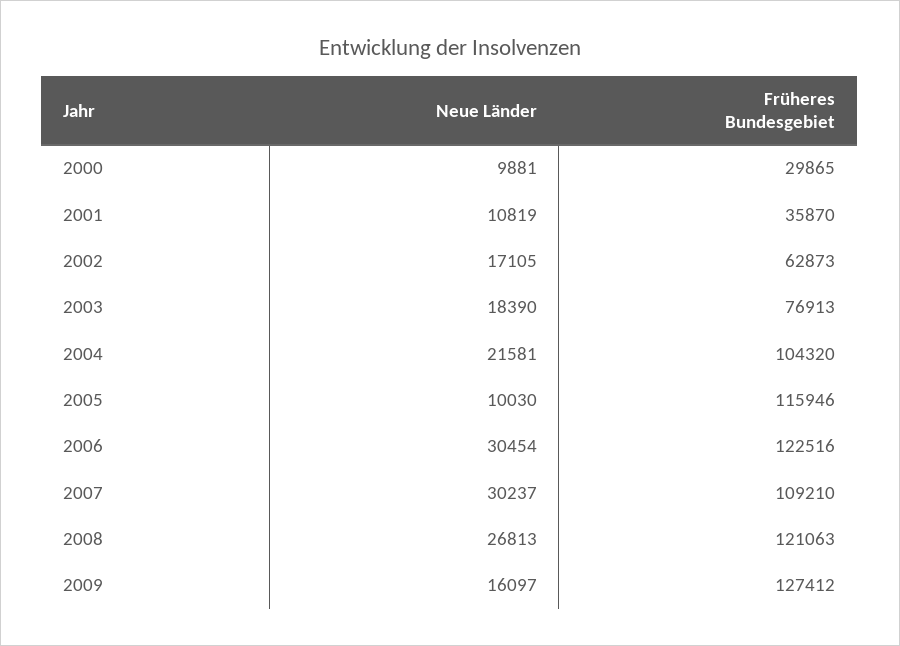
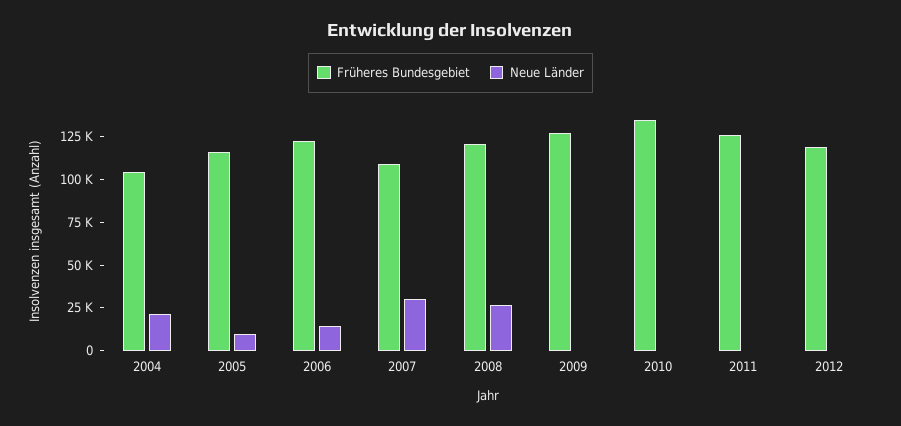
Neue Länder, 2000: 9881 -> none
Früheres Bundesgebiet, 2000: 29865 -> none
Neue Länder, 2001: 10819 -> none
Früheres Bundesgebiet, 2001: 35870 -> none
Neue Länder, 2002: 17105 -> none
Früheres Bundesgebiet, 2002: 62873 -> none
Neue Länder, 2003: 18390 -> none
Früheres Bundesgebiet, 2003: 76913 -> none
Neue Länder, 2006: 30454 -> 15000
Neue Länder, 2009: 16097 -> 0
Früheres Bundesgebiet, 2010: none -> 135000
Neue Länder, 2010: none -> 0
Früheres Bundesgebiet, 2011: none -> 125000
Neue Länder, 2011: none -> 0
Früheres Bundesgebiet, 2012: none -> 120000
Neue Länder, 2012: none -> 0

